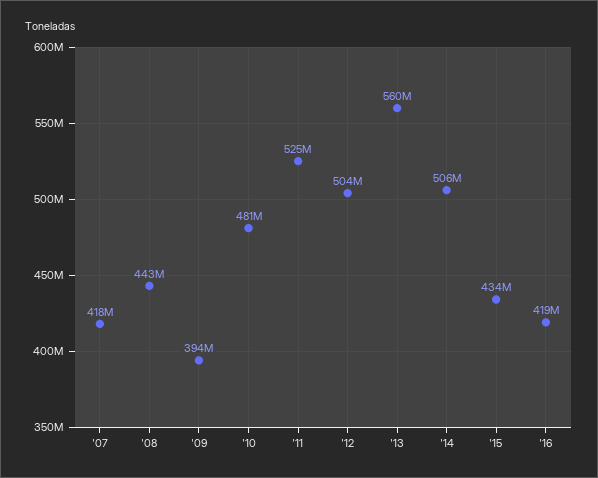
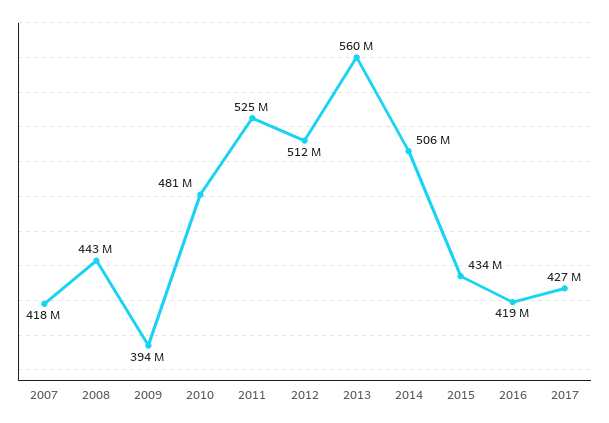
'12: 504000000 -> 512000000
2017: none -> 427000000

